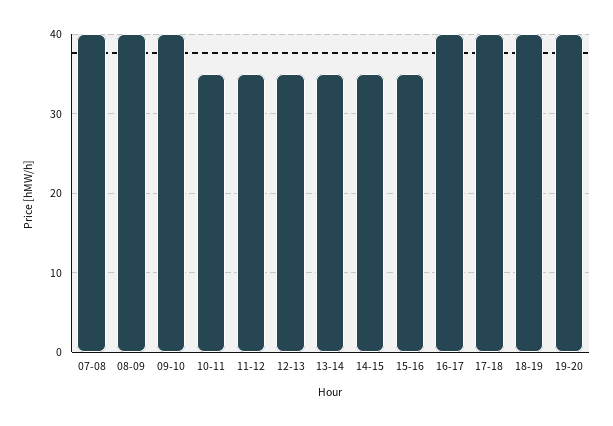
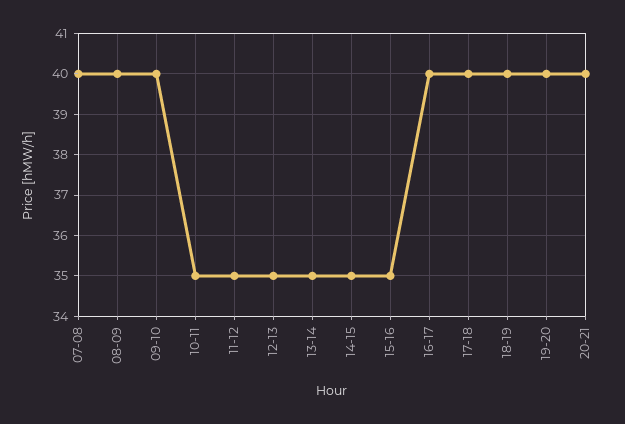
20-21: none -> 40

